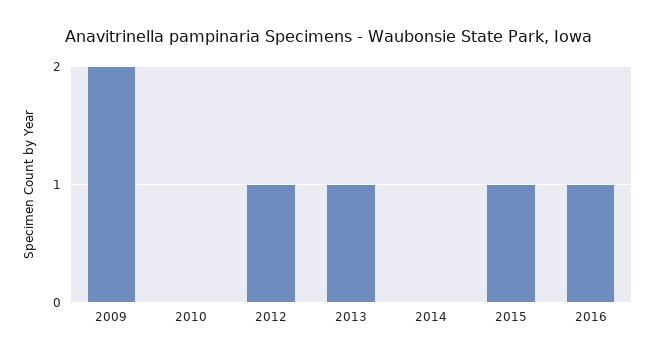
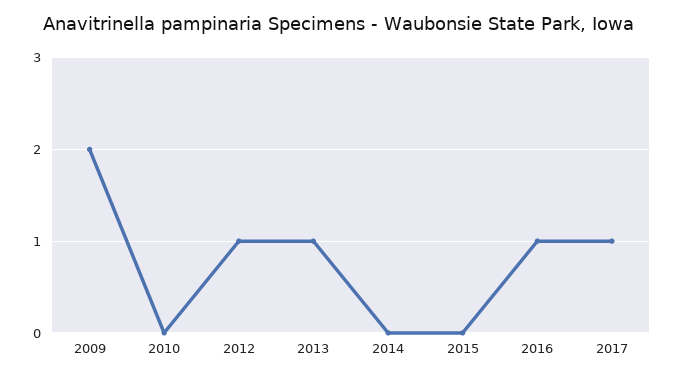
2015: 1 -> 0
2017: none -> 1

